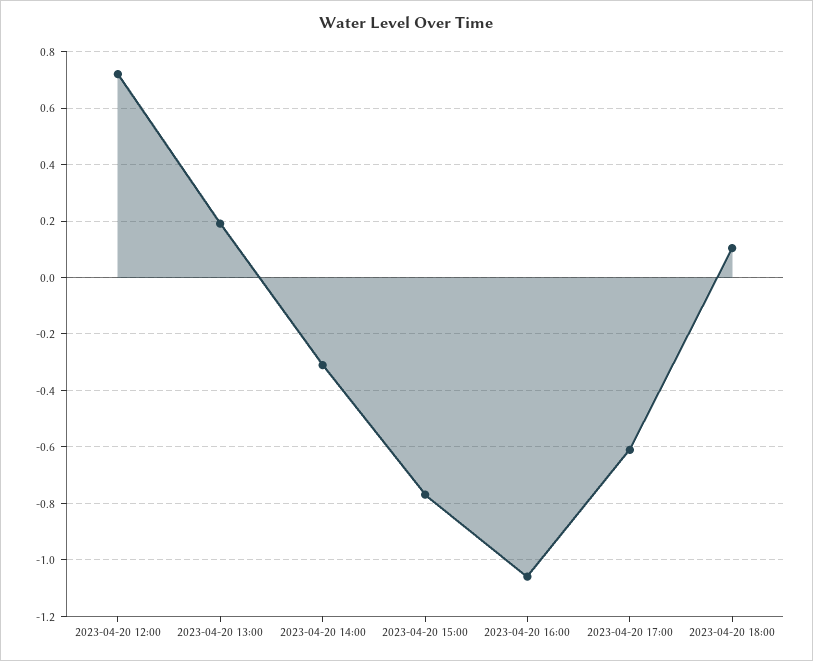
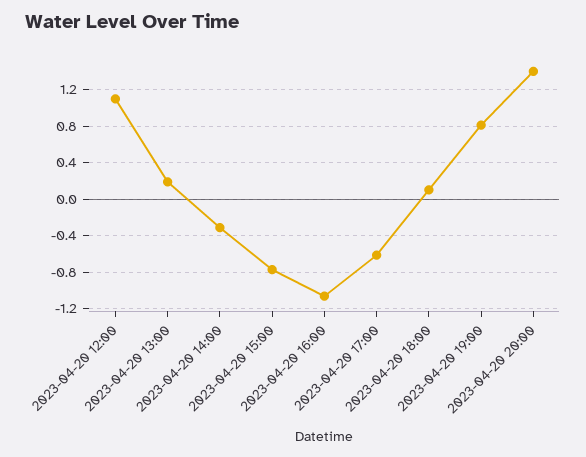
2023-04-20 12:00: 0.725 -> 1.1
2023-04-20 19:00: none -> 0.8
2023-04-20 20:00: none -> 1.4

